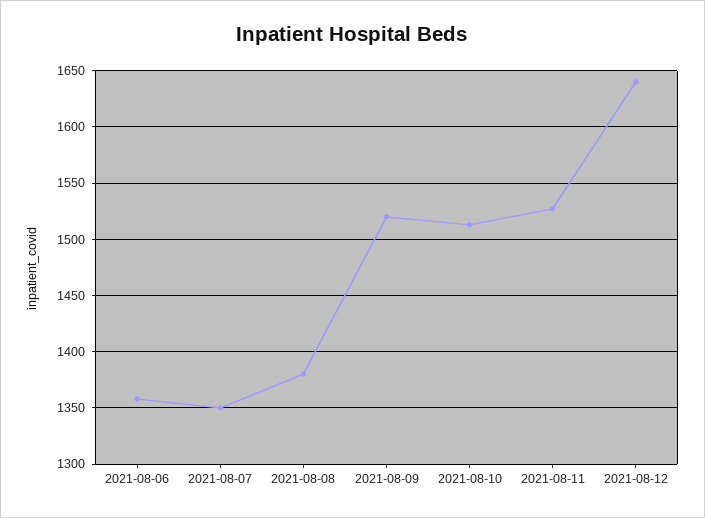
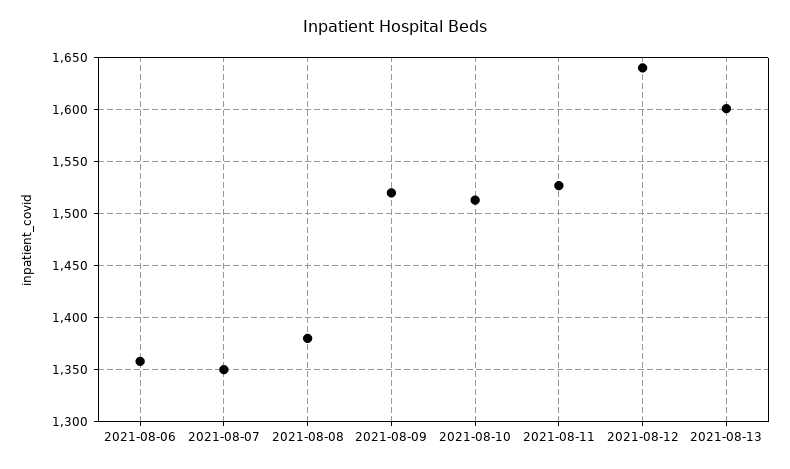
2021-08-13: none -> 1600

